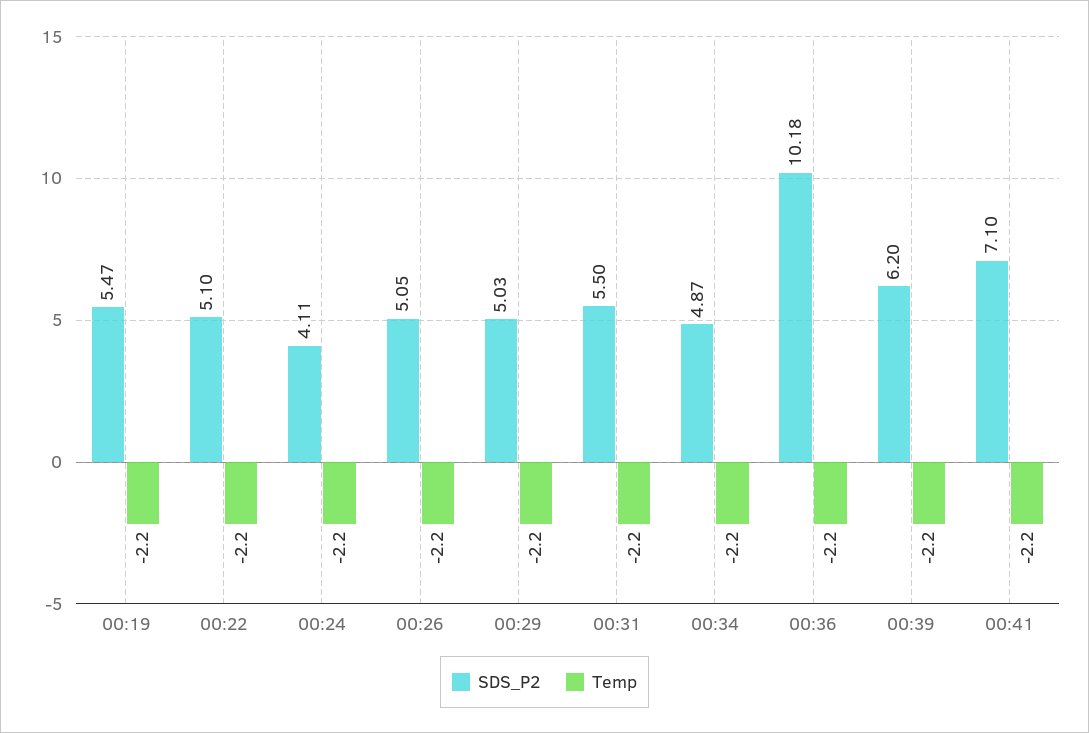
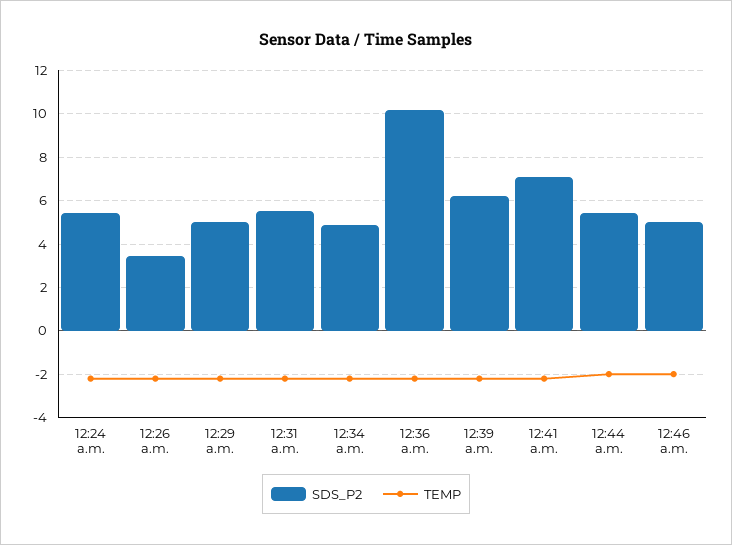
SDS_P2, 00:19: 5.47 -> none
Temp, 00:19: -2.2 -> none
SDS_P2, 00:22: 5.1 -> none
Temp, 00:22: -2.2 -> none
SDS_P2, 00:24: 4.11 -> 5.5
SDS_P2, 00:26: 5.05 -> 3.5
SDS_P2, 12:44 a.m.: none -> 5.5
Temp, 12:44 a.m.: none -> -2
SDS_P2, 12:46 a.m.: none -> 5
Temp, 12:46 a.m.: none -> -2

